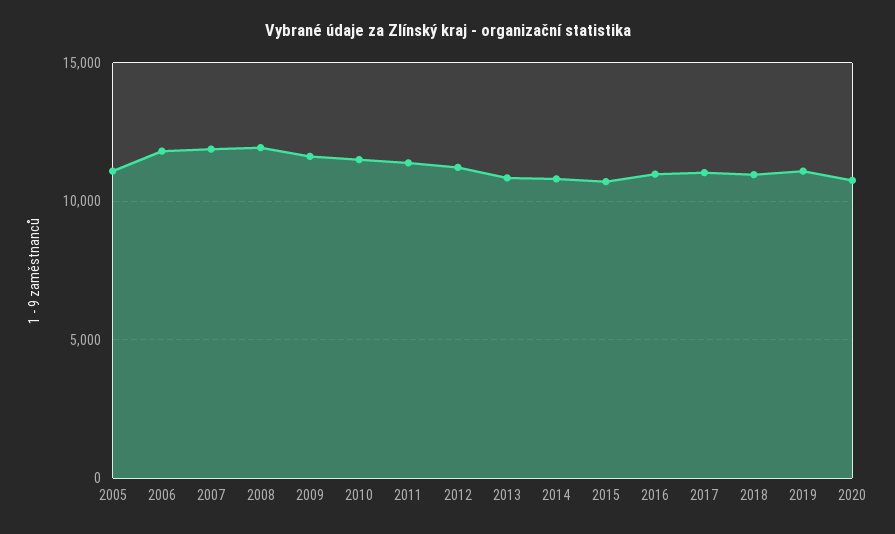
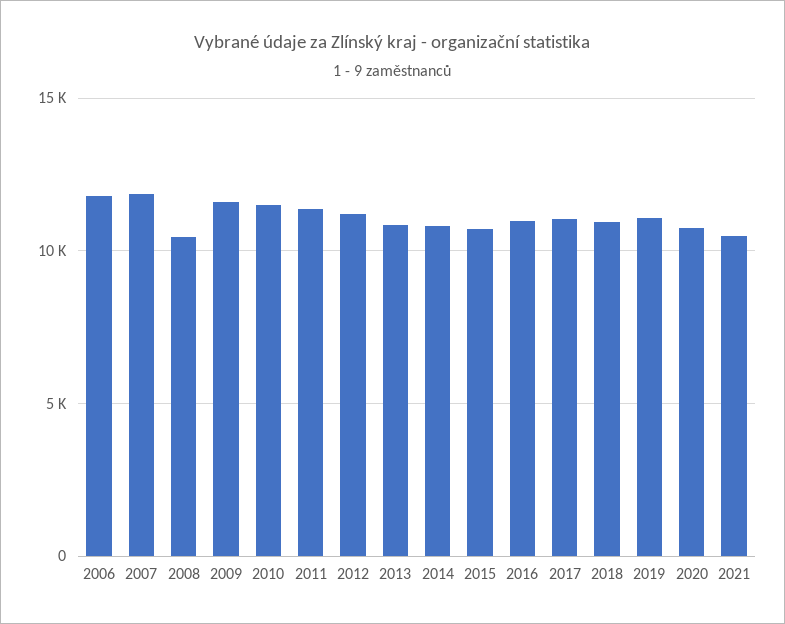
2005: 11000 -> none
2008: 12000 -> 10500
2021: none -> 10500

